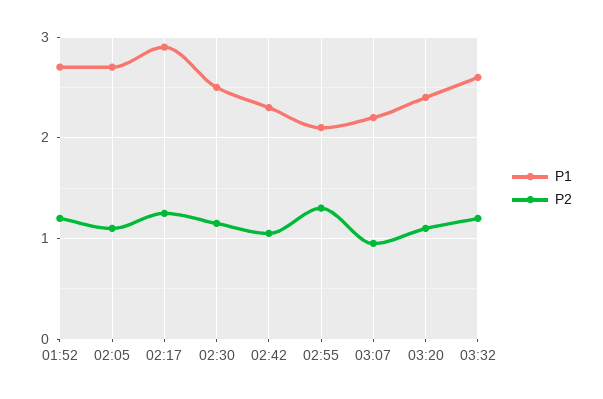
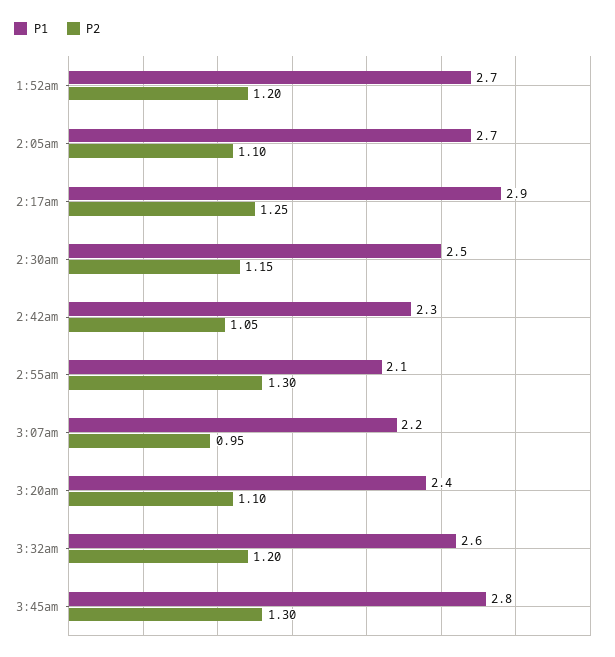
P1, 3:45am: none -> 2.8
P2, 3:45am: none -> 1.3

